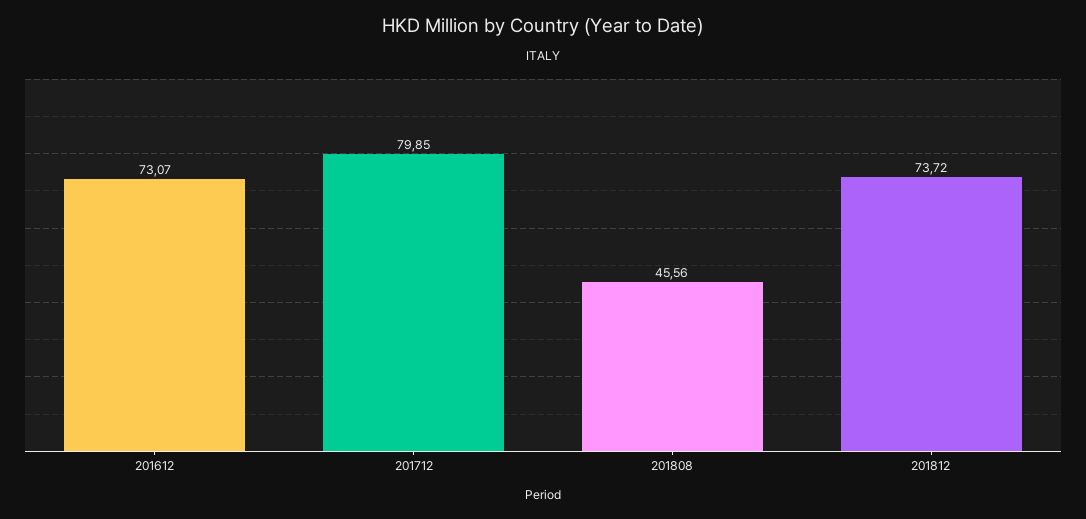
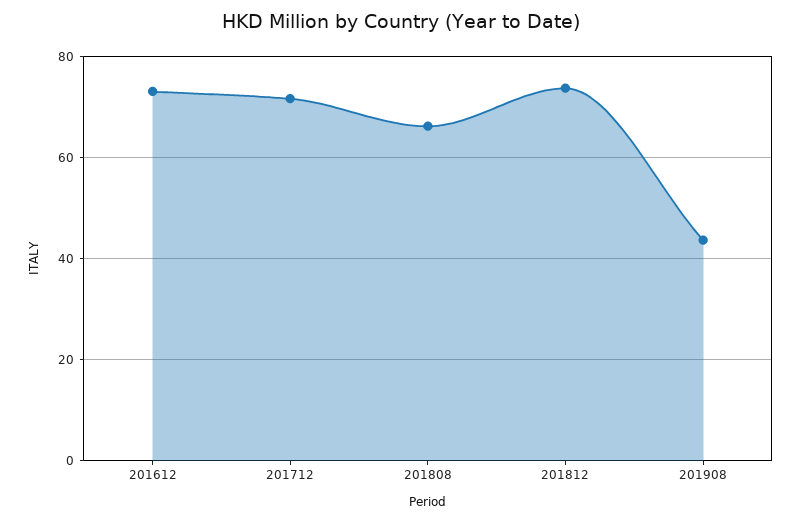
201712: 79.85 -> 72
201808: 45.56 -> 66
201908: none -> 44

